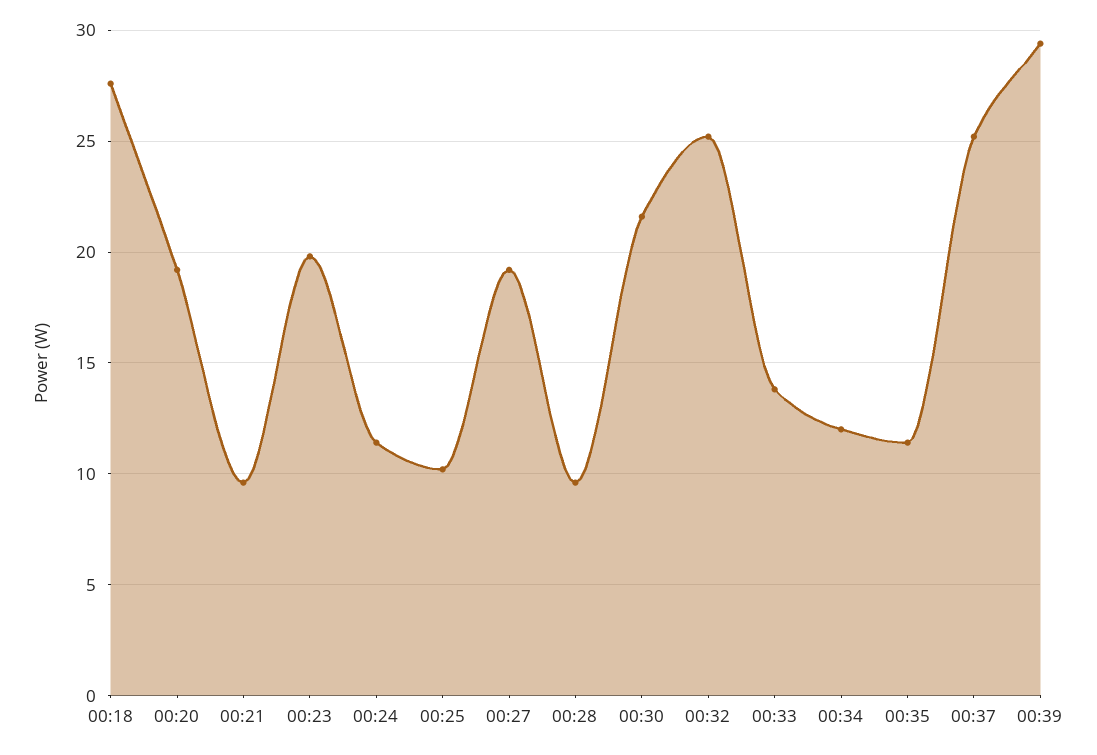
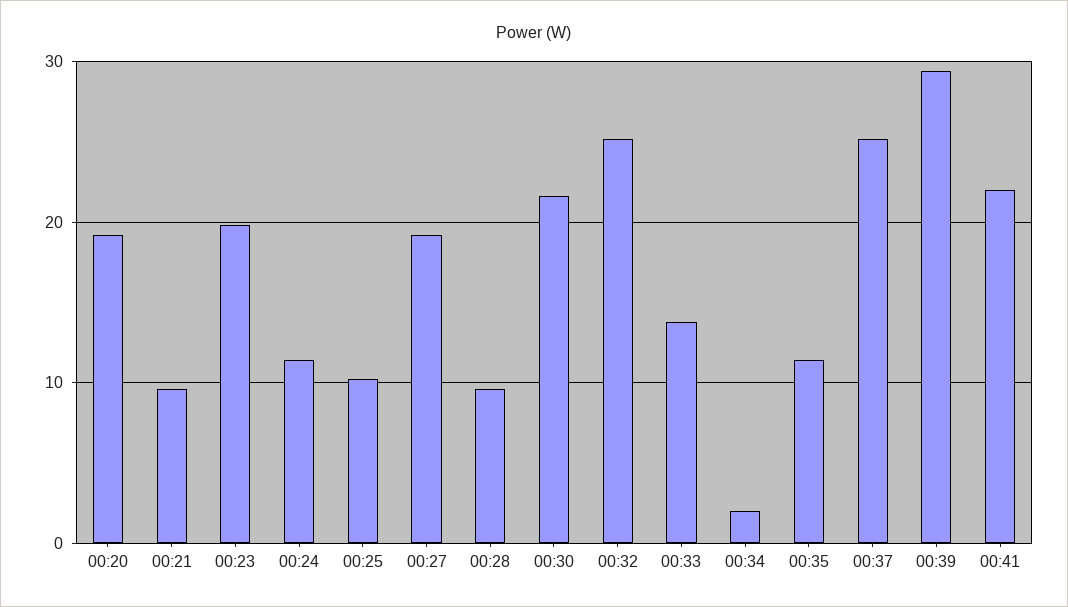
00:18: 27.5 -> none
00:34: 12 -> 2
00:41: none -> 22

